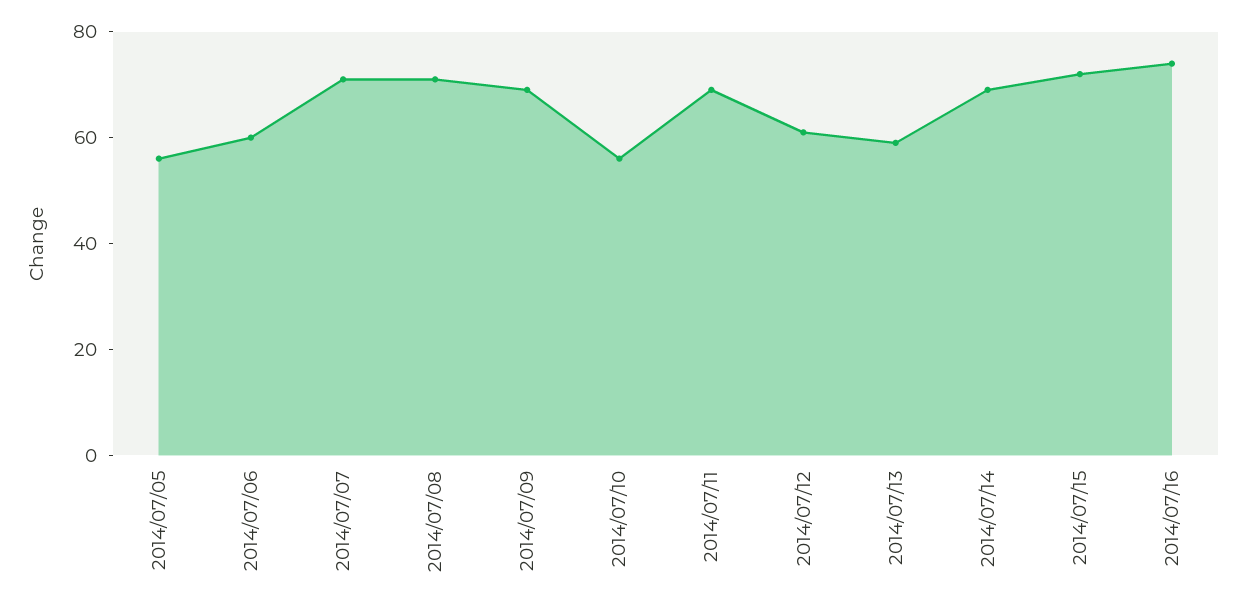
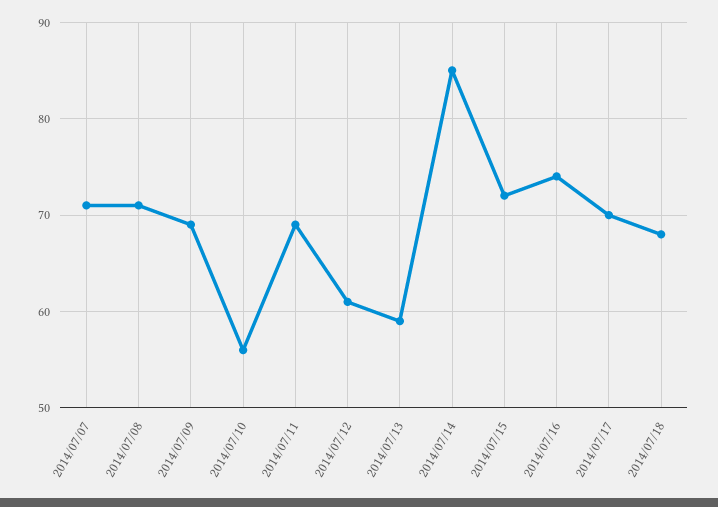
2014/07/05: 55 -> none
2014/07/06: 60 -> none
2014/07/14: 70 -> 85
2014/07/17: none -> 70
2014/07/18: none -> 68

